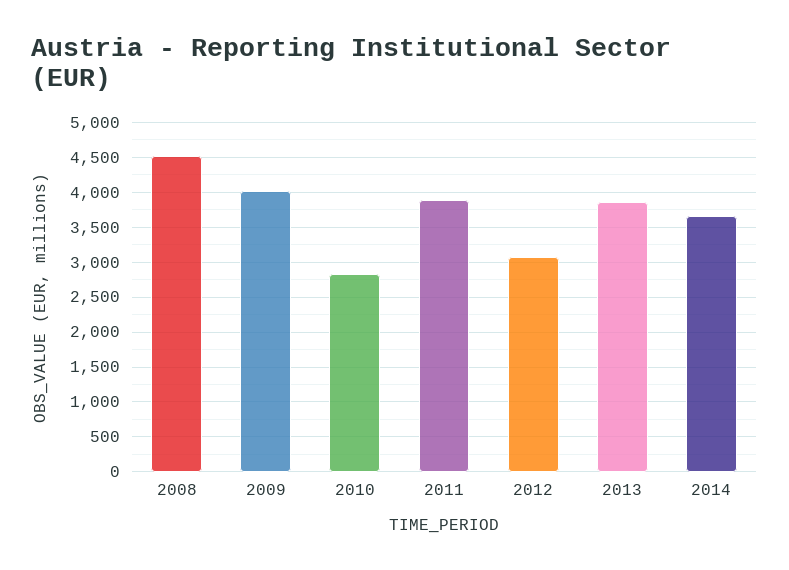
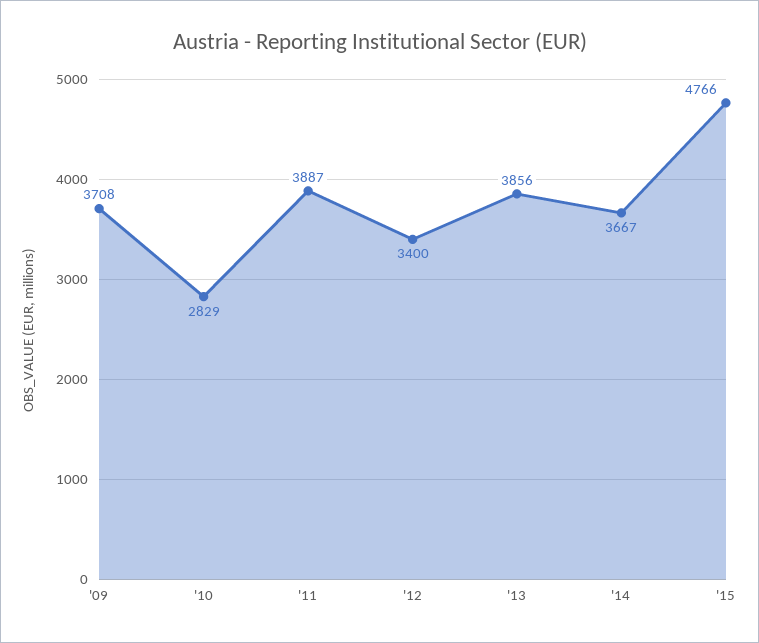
2008: 4500 -> none
2009: 4000 -> 3708
2012: 3100 -> 3400
'15: none -> 4766

